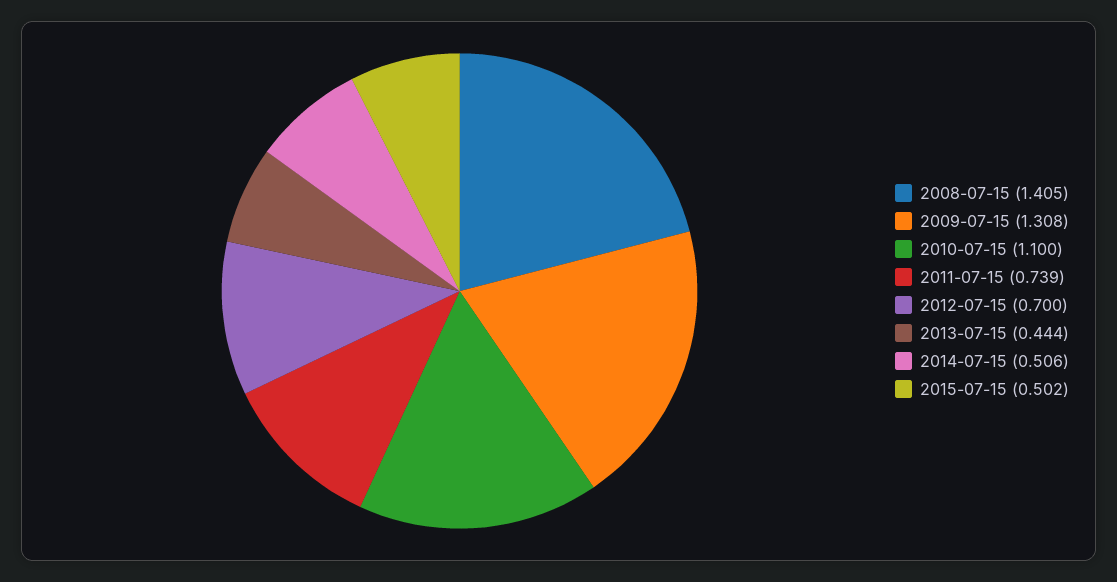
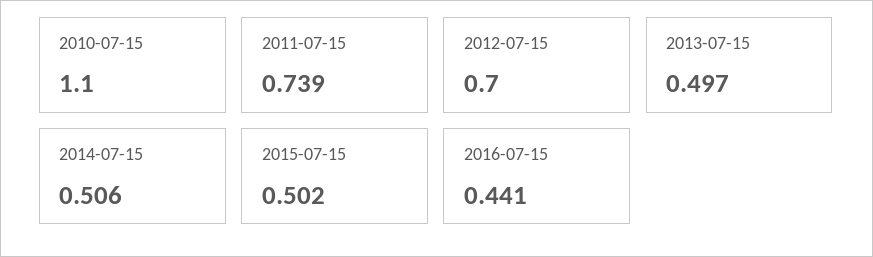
2008-07-15: 1.405 -> none
2009-07-15: 1.308 -> none
2013-07-15: 0.444 -> 0.497
2016-07-15: none -> 0.441

